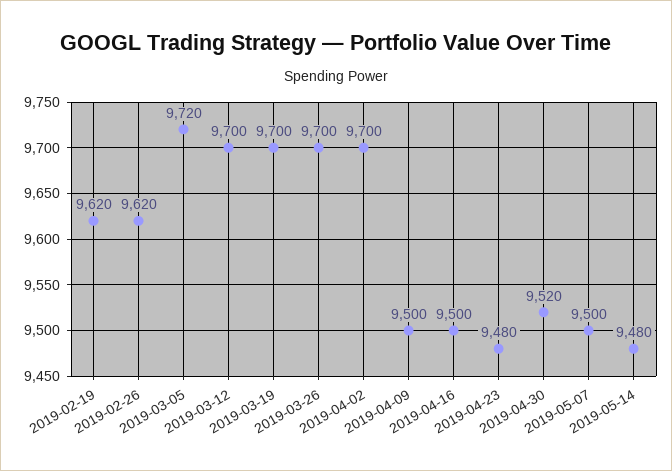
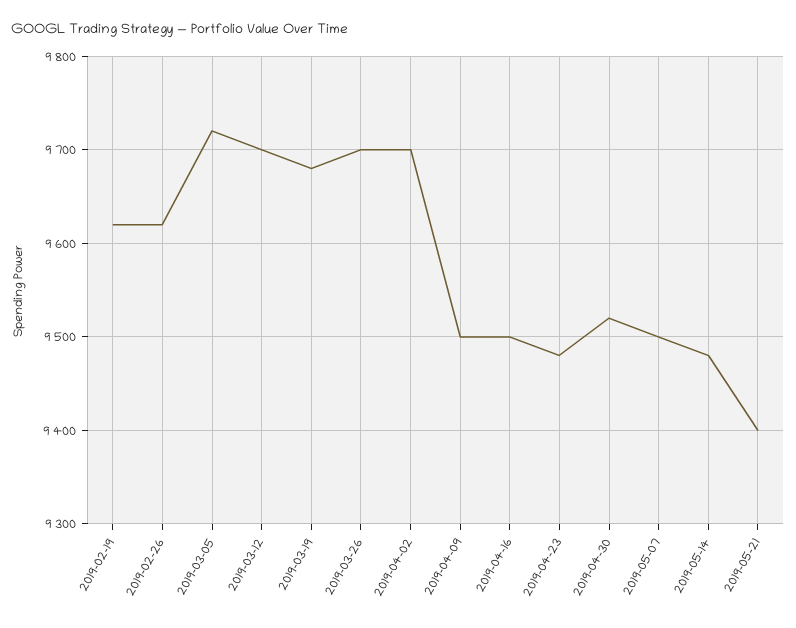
2019-03-19: 9700 -> 9680
2019-05-21: none -> 9400

